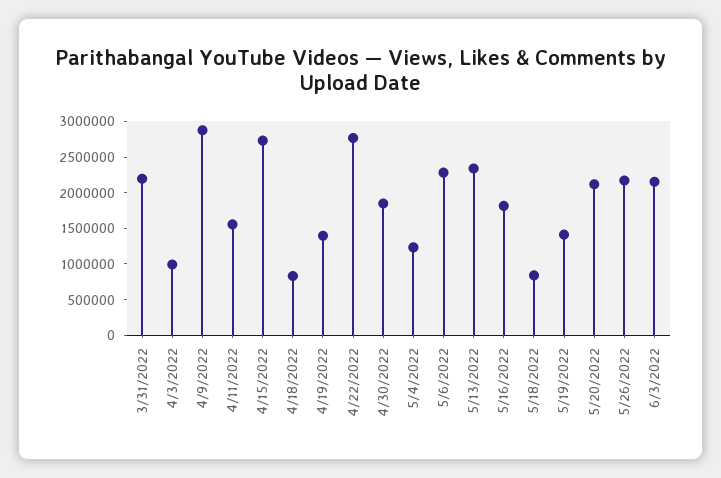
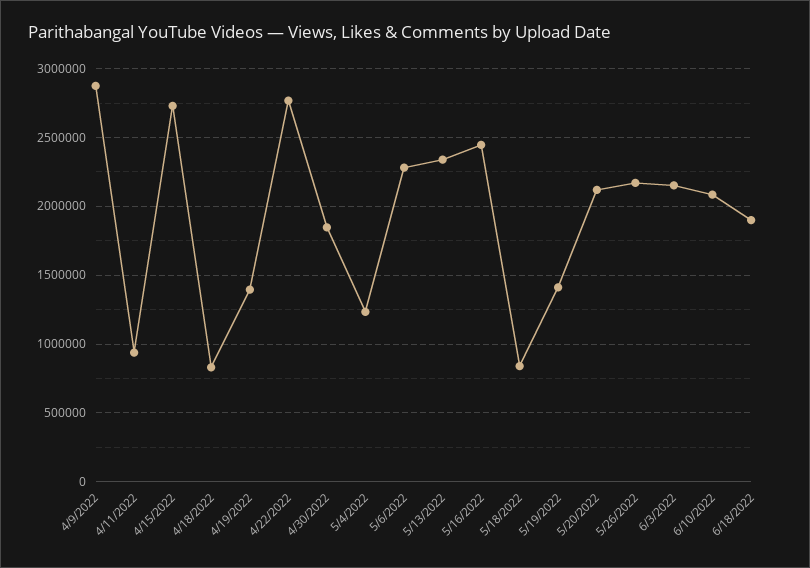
3/31/2022: 2250000 -> none
4/3/2022: 1000000 -> none
4/11/2022: 1500000 -> 950000
5/16/2022: 1750000 -> 2450000
6/10/2022: none -> 2100000
6/18/2022: none -> 1900000

